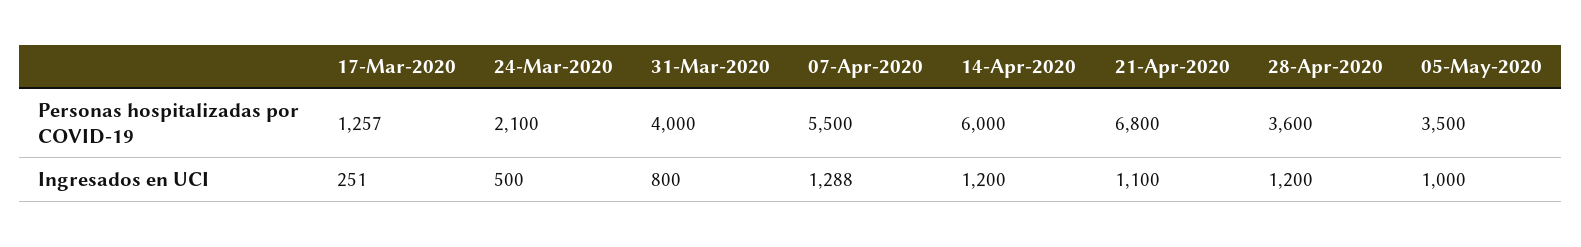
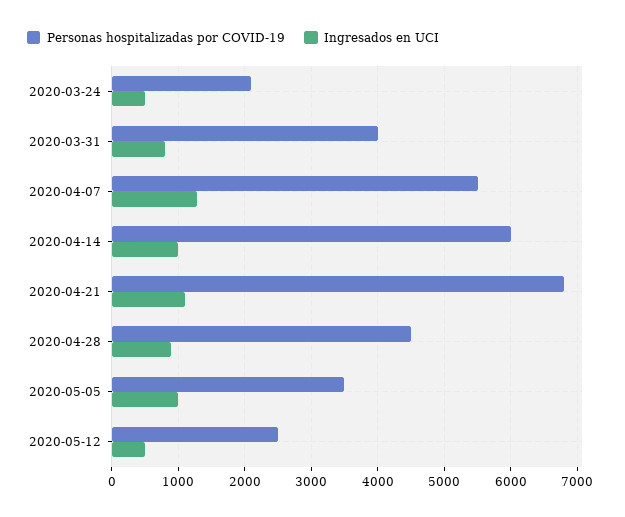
Personas hospitalizadas por COVID-19, 17-Mar-2020: 1257 -> none
Personas hospitalizadas por COVID-19, 28-Apr-2020: 3600 -> 4500
Ingresados en UCI, 17-Mar-2020: 251 -> none
Ingresados en UCI, 14-Apr-2020: 1200 -> 1000
Ingresados en UCI, 28-Apr-2020: 1200 -> 900
Personas hospitalizadas por COVID-19, 2020-05-12: none -> 2500
Ingresados en UCI, 2020-05-12: none -> 500

